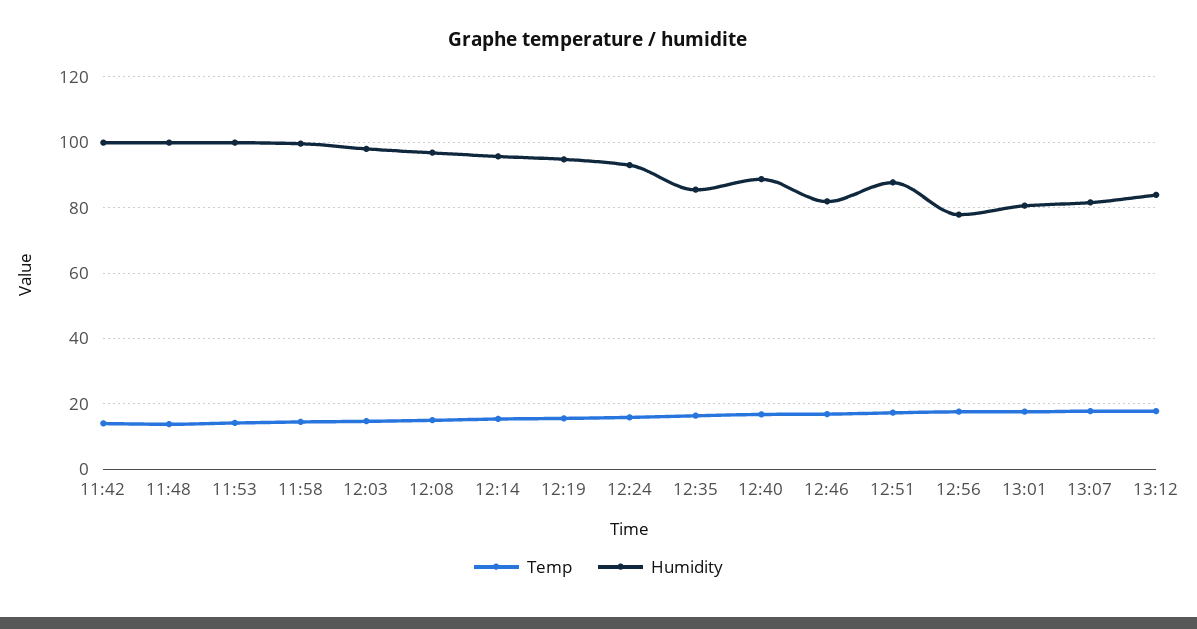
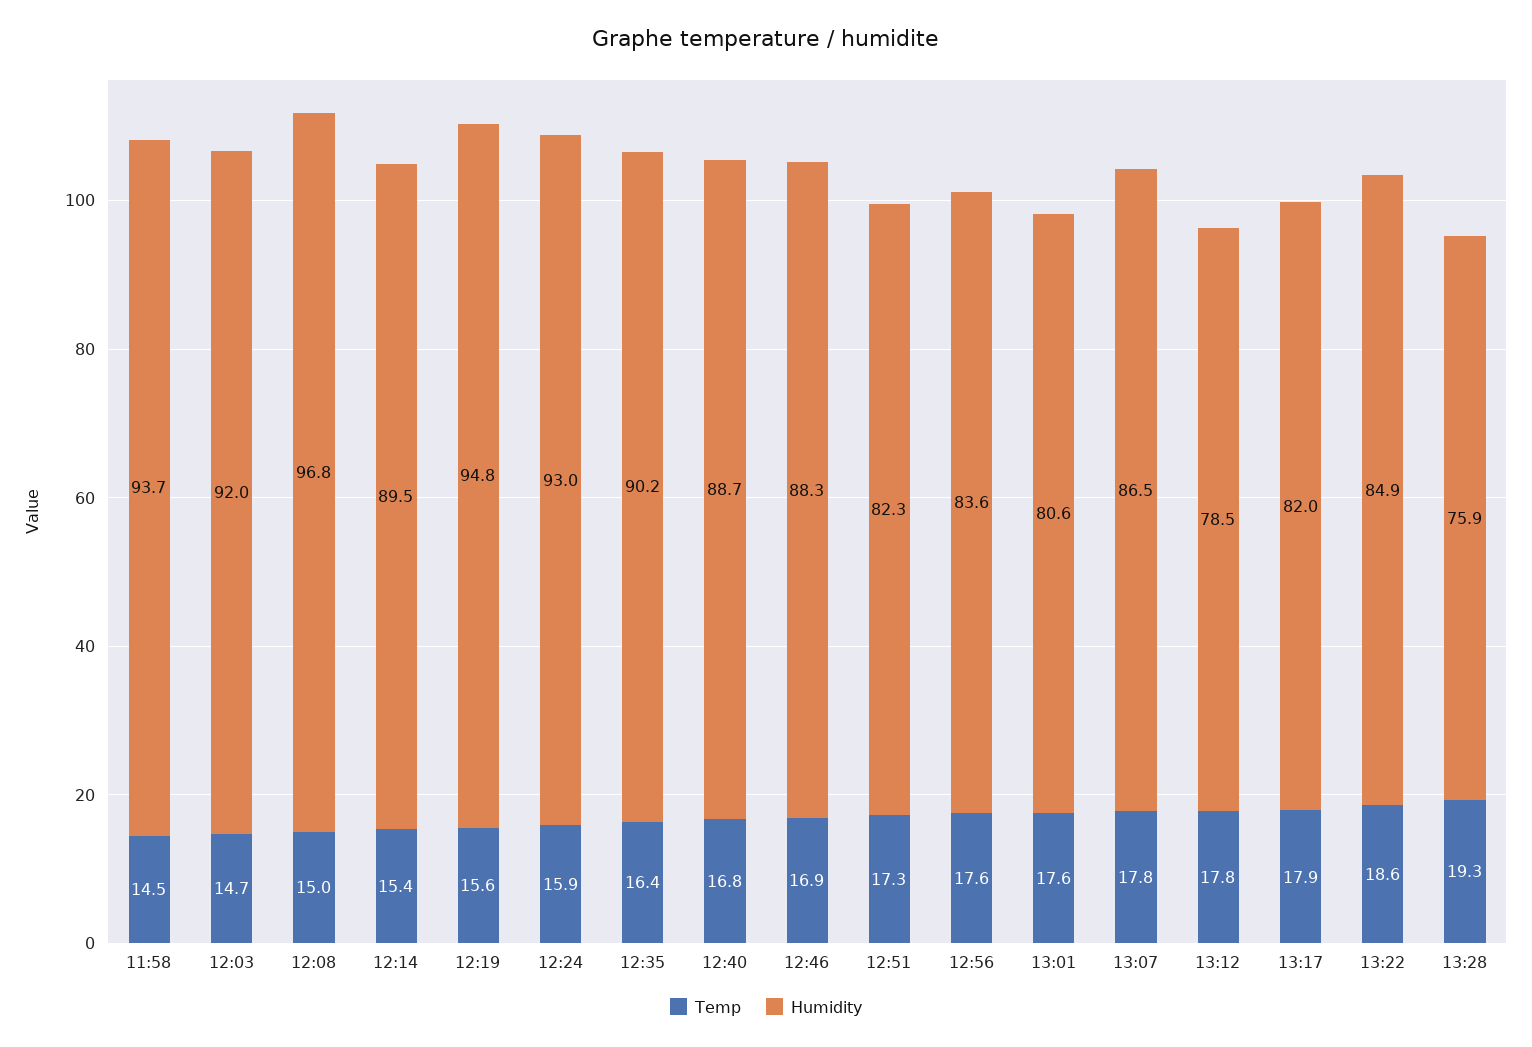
Temp, 11:42: 14 -> none
Humidity, 11:42: 100 -> none
Temp, 11:48: 14 -> none
Humidity, 11:48: 100 -> none
Temp, 11:53: 14 -> none
Humidity, 11:53: 100 -> none
Humidity, 11:58: 100 -> 93.7
Humidity, 12:03: 98 -> 92
Humidity, 12:14: 96 -> 89.5
Humidity, 12:35: 86 -> 90.2
Humidity, 12:46: 82 -> 88.3
Humidity, 12:51: 88 -> 82.3
Humidity, 12:56: 78 -> 83.6
Humidity, 13:07: 82 -> 86.5
Humidity, 13:12: 84 -> 78.5
Temp, 13:17: none -> 17.9
Humidity, 13:17: none -> 82
Temp, 13:22: none -> 18.6
Humidity, 13:22: none -> 84.9
Temp, 13:28: none -> 19.3
Humidity, 13:28: none -> 75.9

